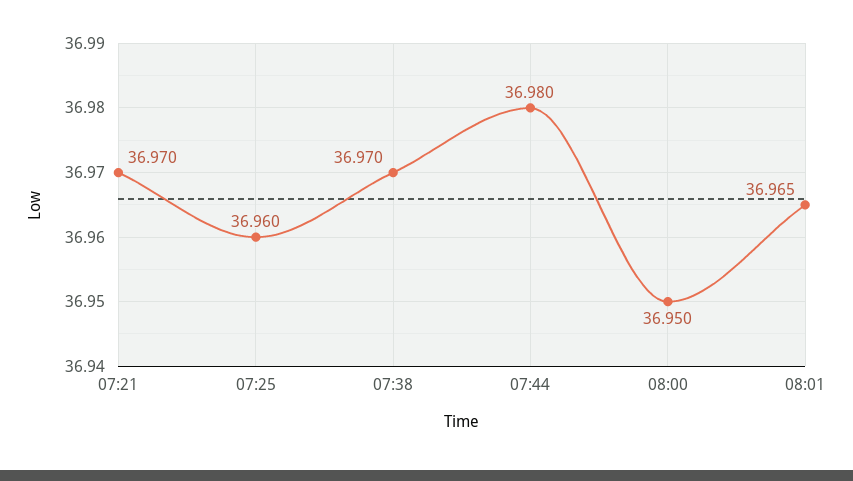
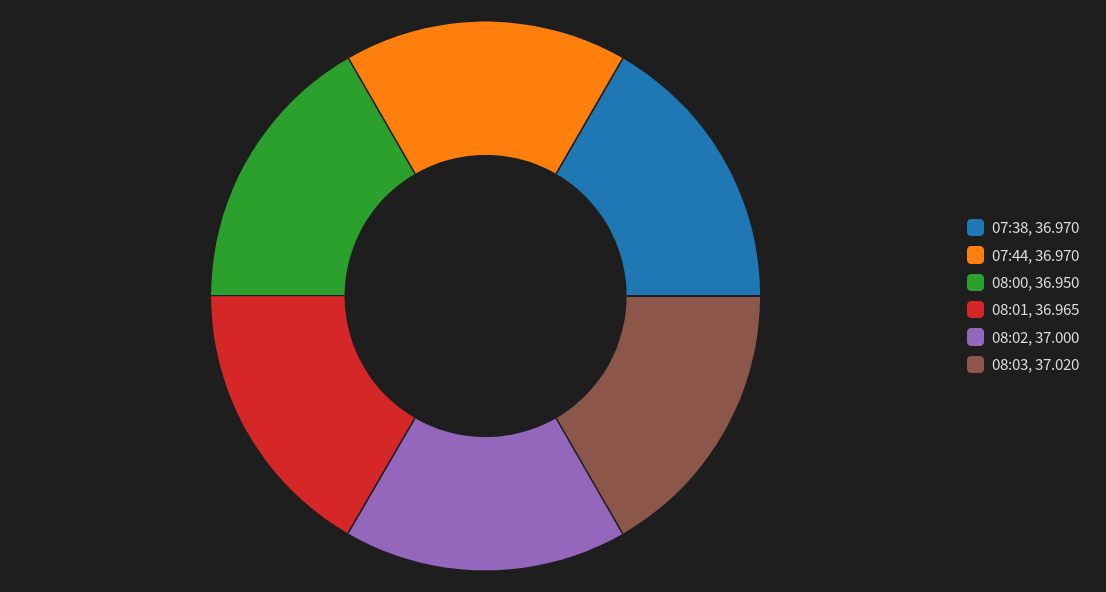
07:21: 36.97 -> none
07:25: 36.96 -> none
07:44: 36.98 -> 36.97
08:02: none -> 37
08:03: none -> 37.02

